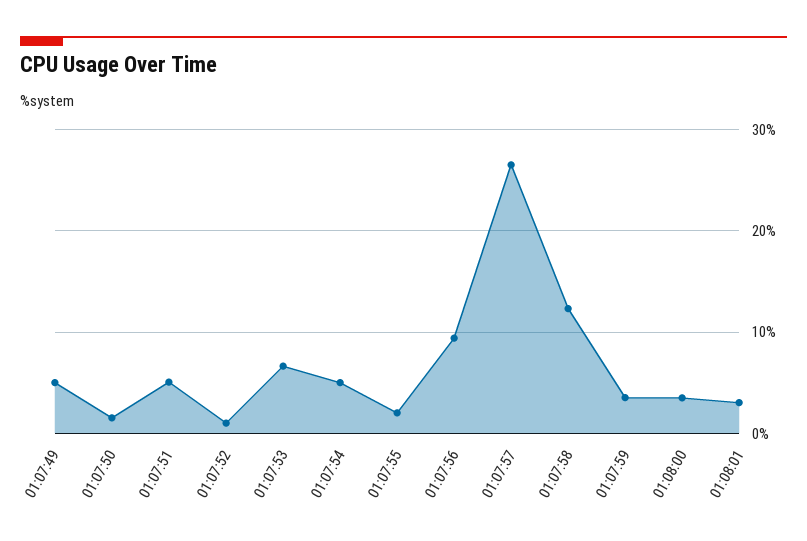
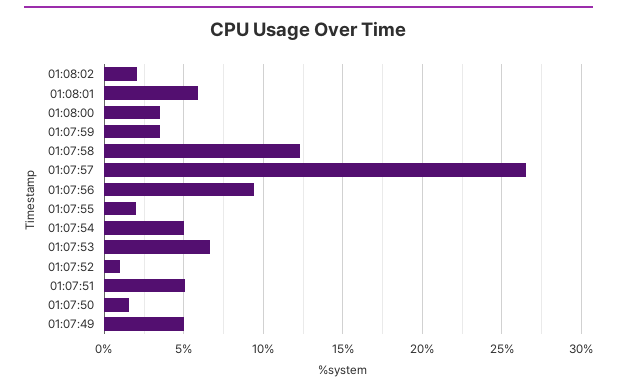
01:08:01: 3 -> 6
01:08:02: none -> 2

